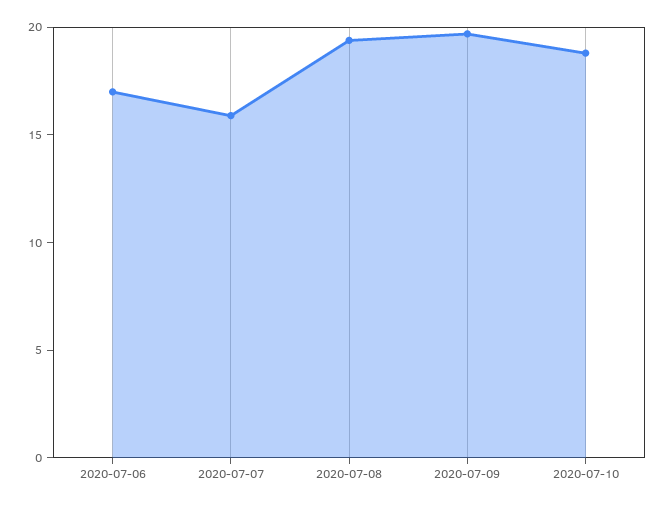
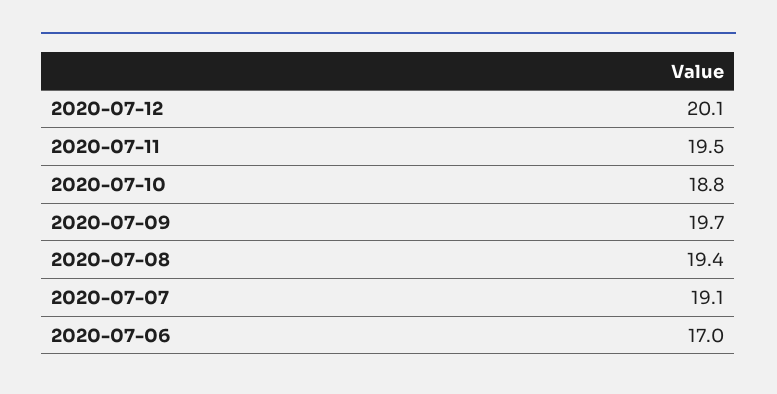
2020-07-07: 16 -> 19.1
2020-07-12: none -> 20.1
2020-07-11: none -> 19.5

